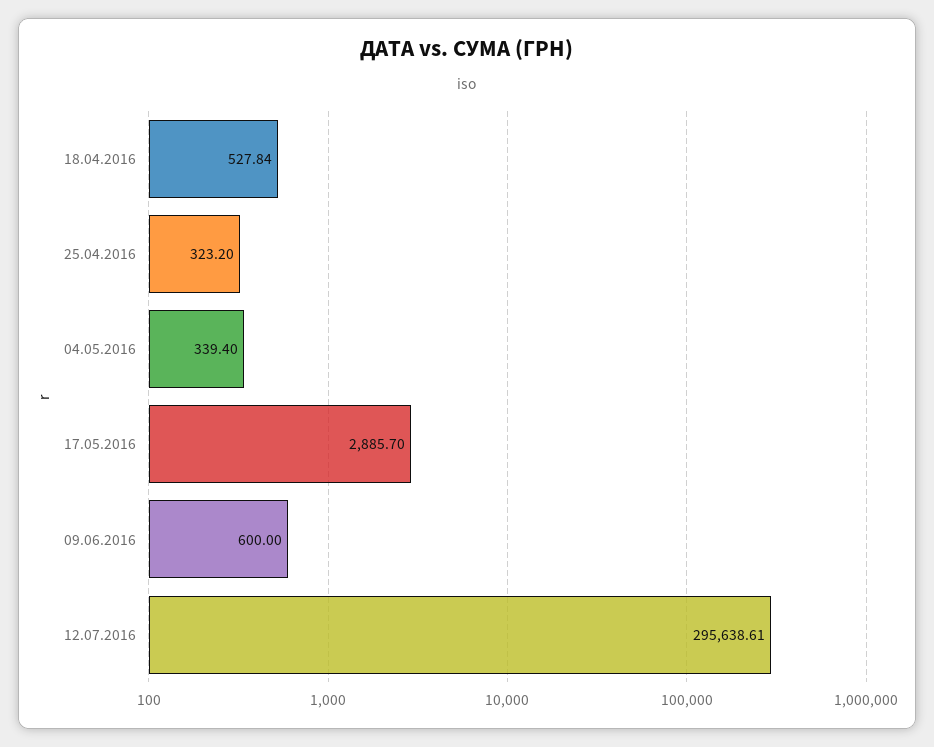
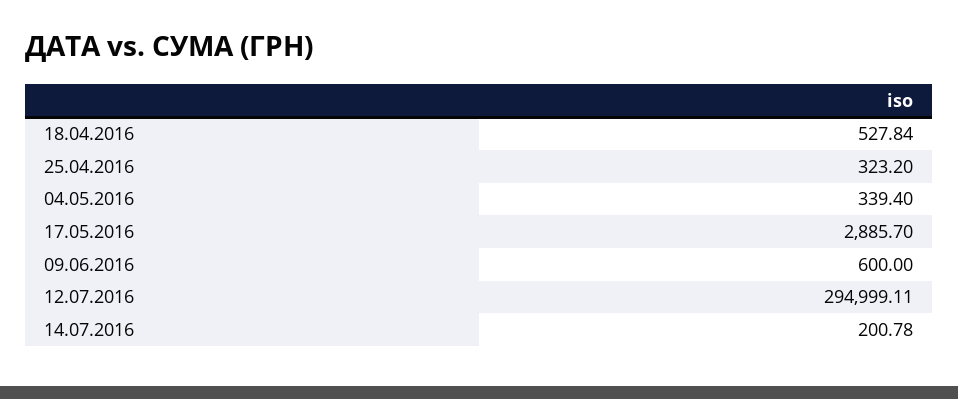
12.07.2016: 295638.61 -> 294999.11
14.07.2016: none -> 200.78

